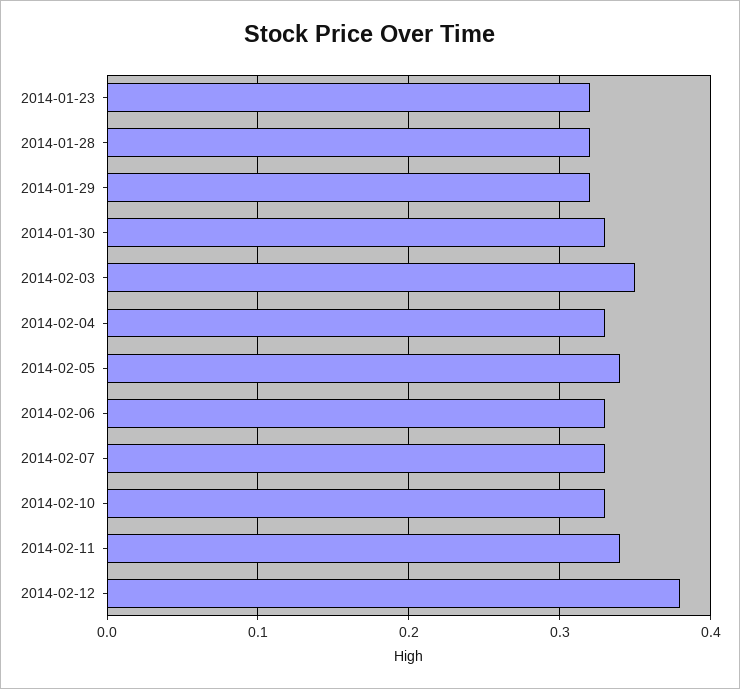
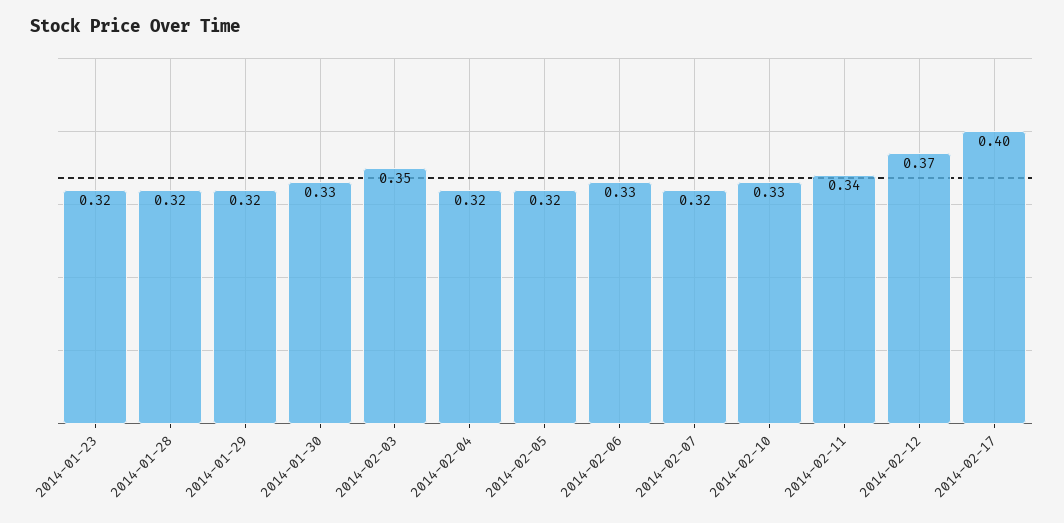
2014-02-04: 0.33 -> 0.32
2014-02-05: 0.34 -> 0.32
2014-02-07: 0.33 -> 0.32
2014-02-12: 0.38 -> 0.37
2014-02-17: none -> 0.4

